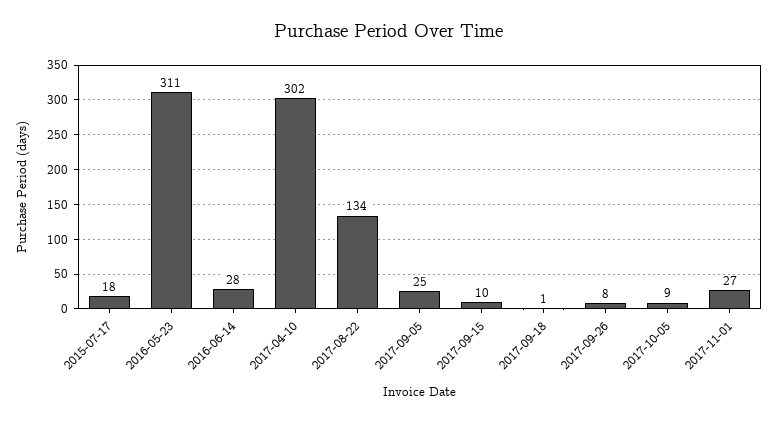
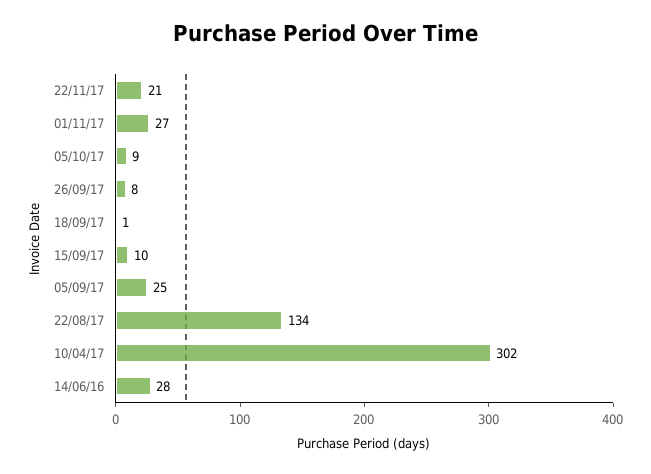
2015-07-17: 18 -> none
2016-05-23: 311 -> none
22/11/17: none -> 21

